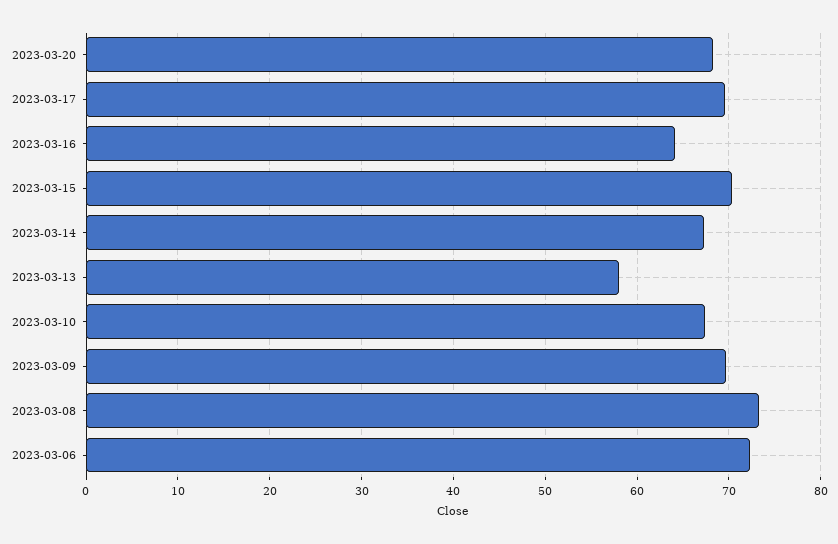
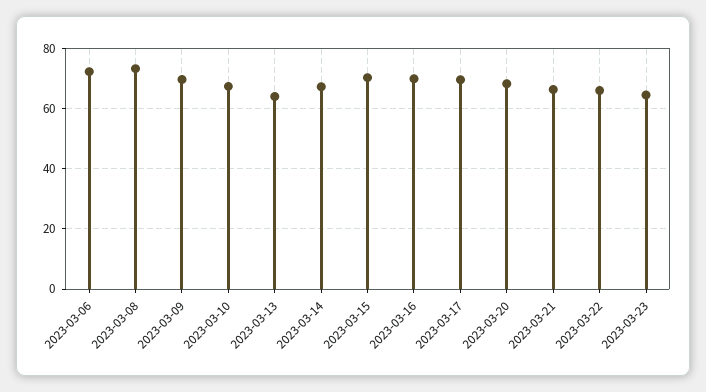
2023-03-16: 64 -> 70
2023-03-13: 58 -> 64
2023-03-21: none -> 66
2023-03-22: none -> 66
2023-03-23: none -> 64

